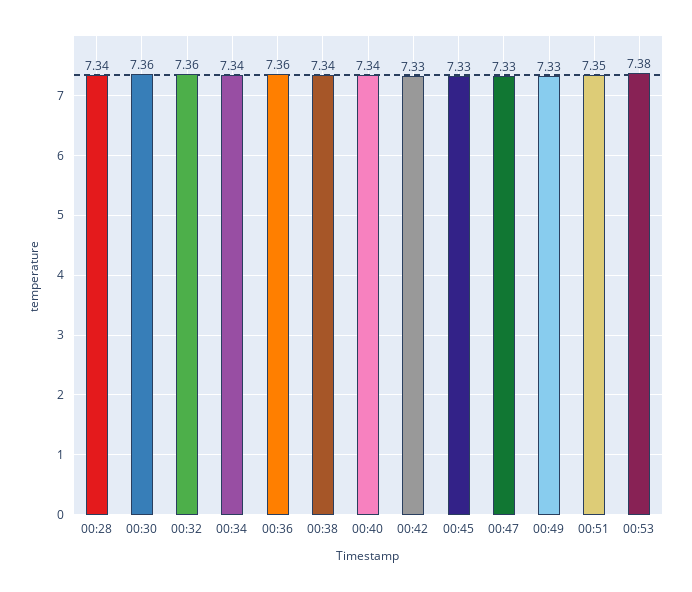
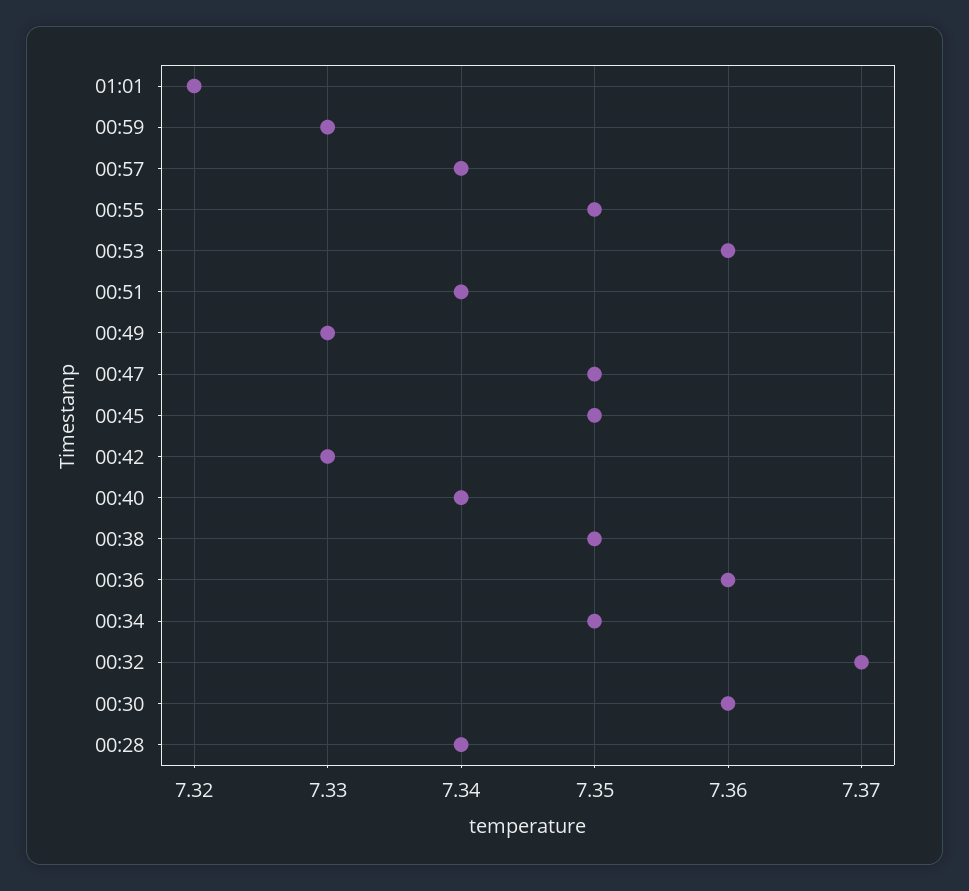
00:32: 7.36 -> 7.37
00:34: 7.34 -> 7.35
00:38: 7.34 -> 7.35
00:45: 7.33 -> 7.35
00:47: 7.33 -> 7.35
00:51: 7.35 -> 7.34
00:53: 7.38 -> 7.36
01:01: none -> 7.32
00:59: none -> 7.33
00:57: none -> 7.34
00:55: none -> 7.35

